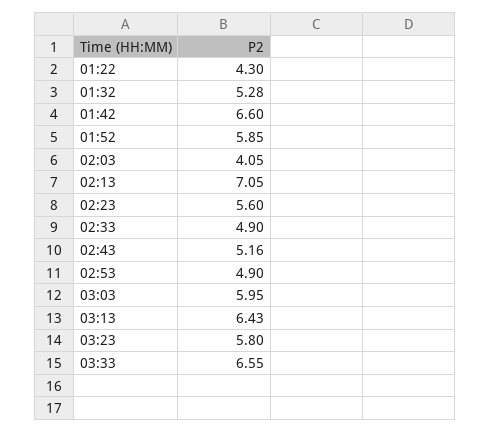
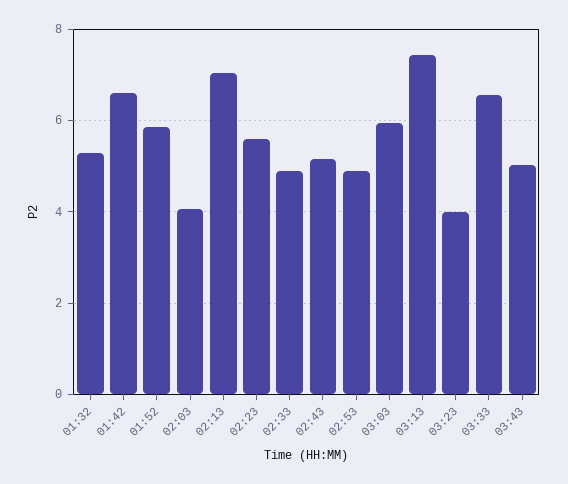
01:22: 4.3 -> none
03:13: 6.43 -> 7.4
03:23: 5.8 -> 4
03:43: none -> 5

